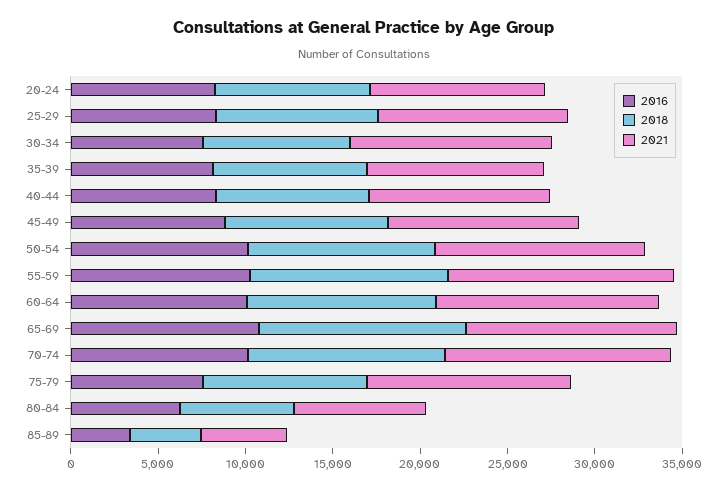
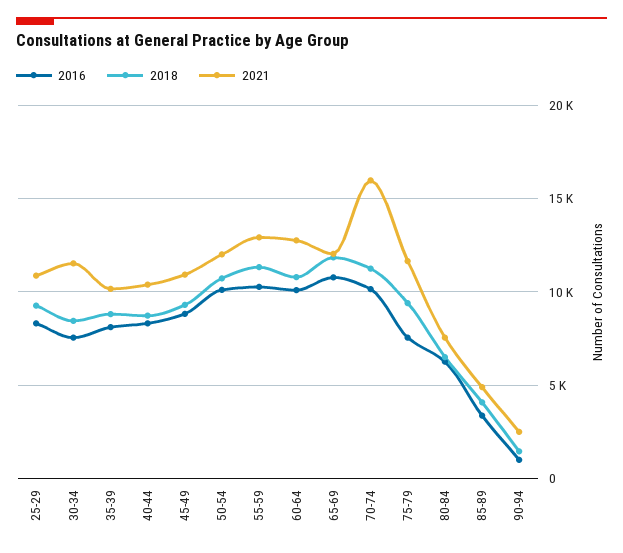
2016, 20-24: 8000 -> none
2018, 20-24: 9000 -> none
2021, 20-24: 10000 -> none
2021, 70-74: 13000 -> 16000
2016, 90-94: none -> 1000
2018, 90-94: none -> 1500
2021, 90-94: none -> 2500

